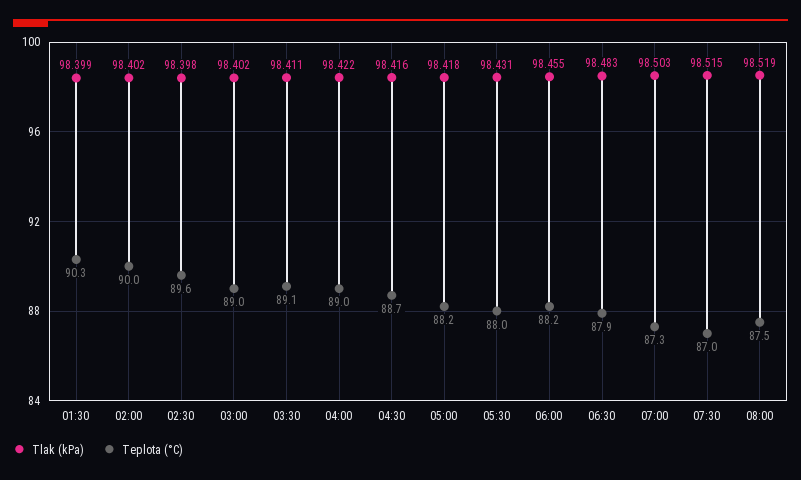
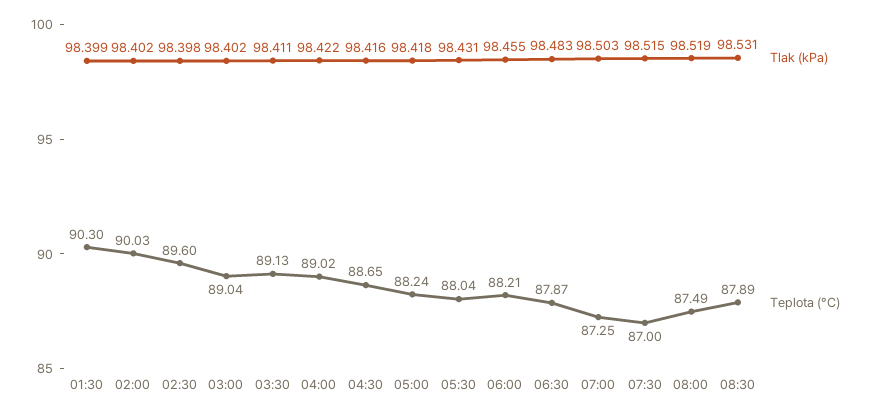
Tlak (kPa), 08:30: none -> 98.531
Teplota (°C), 08:30: none -> 87.89

